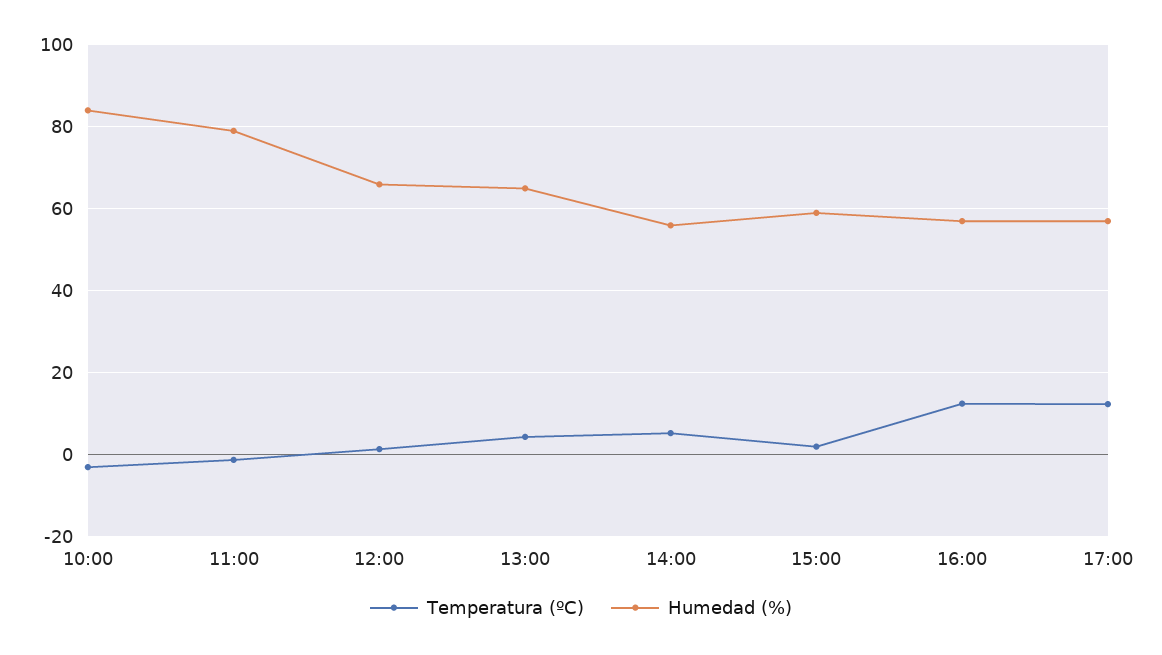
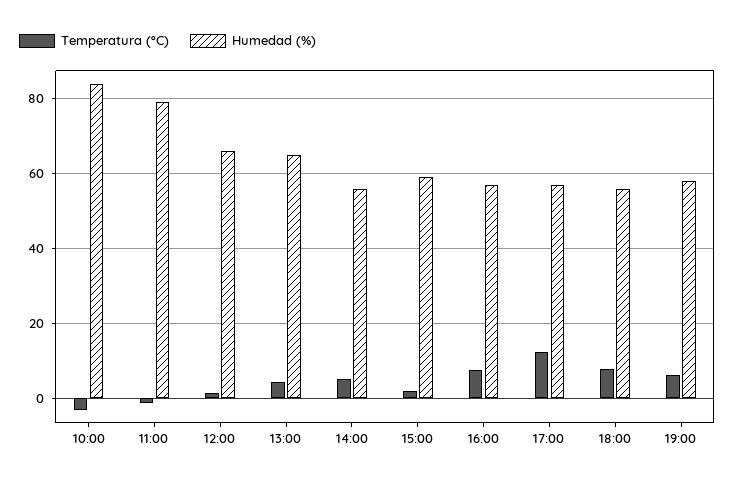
Temperatura (ºC), 16:00: 12 -> 8
Temperatura (ºC), 18:00: none -> 8
Humedad (%), 18:00: none -> 56
Temperatura (ºC), 19:00: none -> 6
Humedad (%), 19:00: none -> 58

